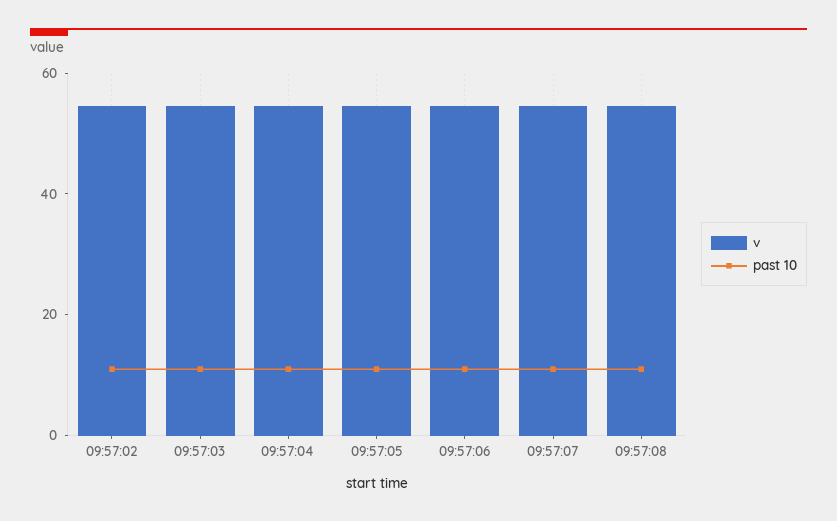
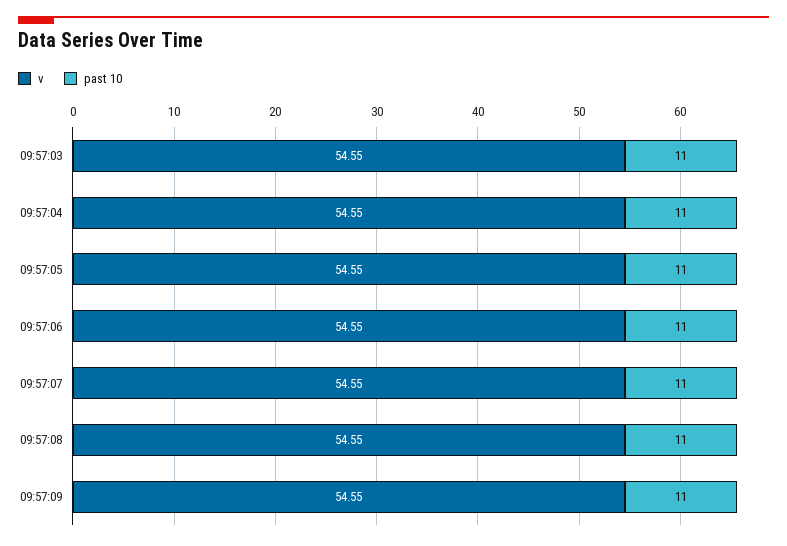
v, 09:57:02: 55 -> none
past 10, 09:57:02: 10 -> none
v, 09:57:09: none -> 54.55
past 10, 09:57:09: none -> 11

